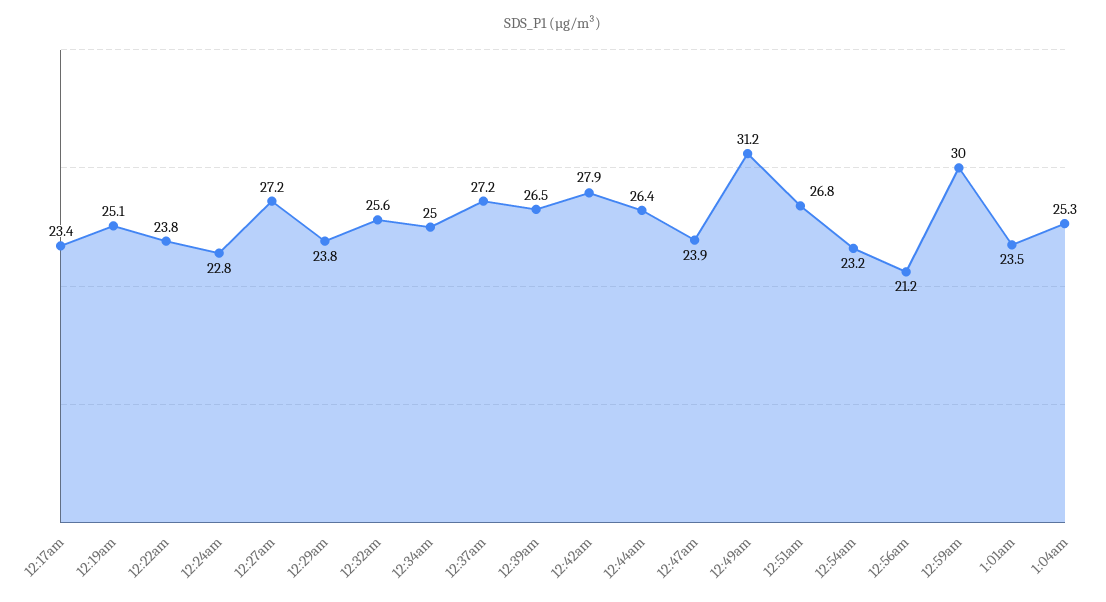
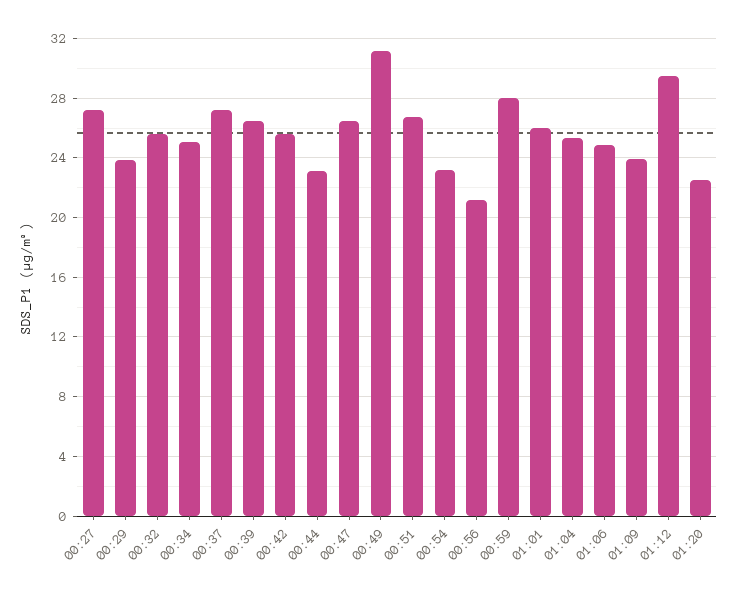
12:17am: 23.4 -> none
12:19am: 25.1 -> none
12:22am: 23.8 -> none
12:24am: 22.8 -> none
12:42am: 27.9 -> 25.5
12:44am: 26.4 -> 23
12:47am: 23.9 -> 26.5
12:59am: 30 -> 28
1:01am: 23.5 -> 26
01:06: none -> 25
01:09: none -> 24
01:12: none -> 29.5
01:20: none -> 22.5

